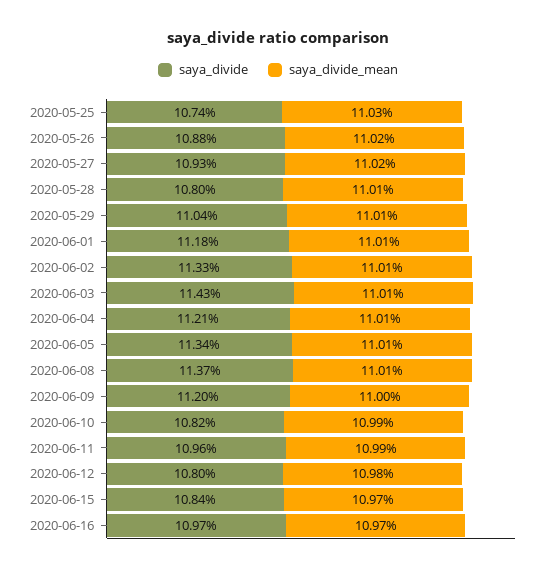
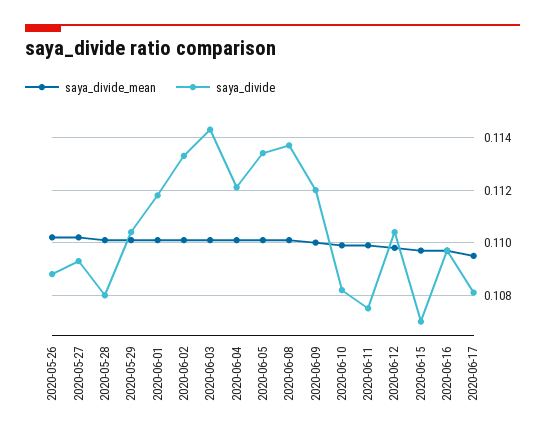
saya_divide, 2020-05-25: 0.1074 -> none
saya_divide_mean, 2020-05-25: 0.1103 -> none
saya_divide, 2020-06-11: 0.1096 -> 0.1075
saya_divide, 2020-06-12: 0.108 -> 0.1105
saya_divide, 2020-06-15: 0.1084 -> 0.107
saya_divide_mean, 2020-06-17: none -> 0.1095
saya_divide, 2020-06-17: none -> 0.108

